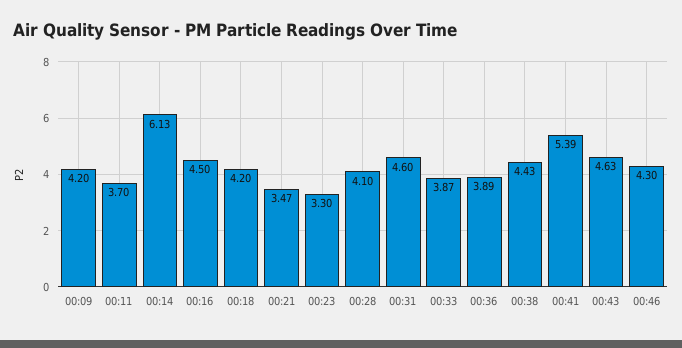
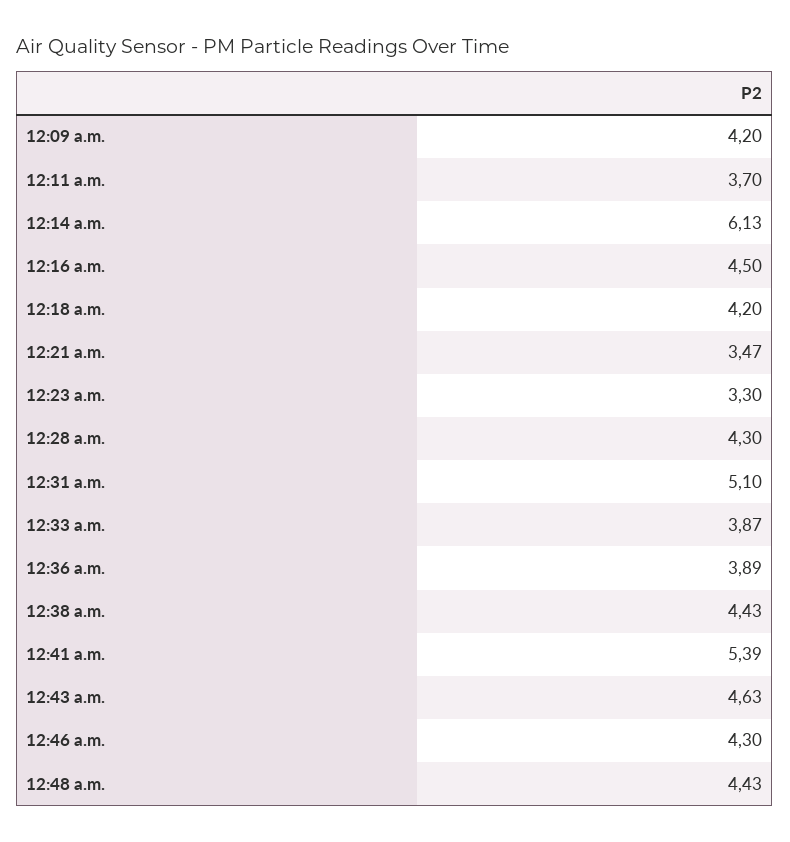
00:28: 4.1 -> 4.3
00:31: 4.6 -> 5.1
12:48 a.m.: none -> 4.43

